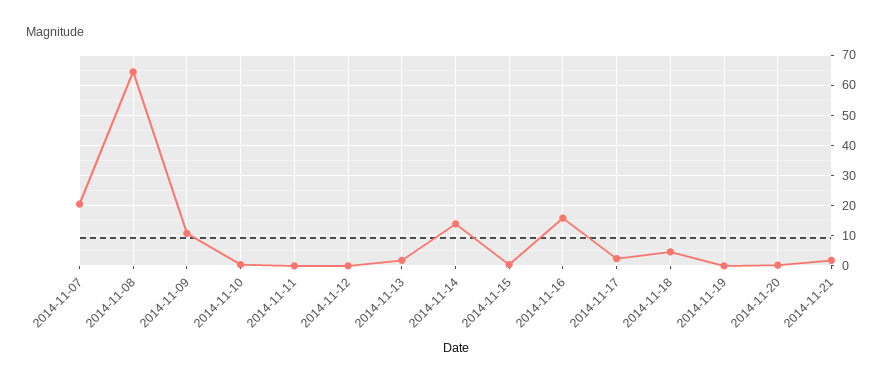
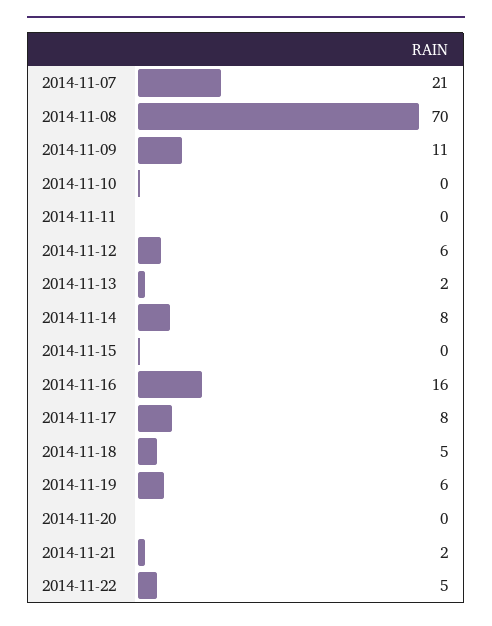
2014-11-08: 64 -> 70
2014-11-12: 0 -> 6
2014-11-14: 14 -> 8
2014-11-17: 2 -> 8
2014-11-19: 0 -> 6
2014-11-22: none -> 5

